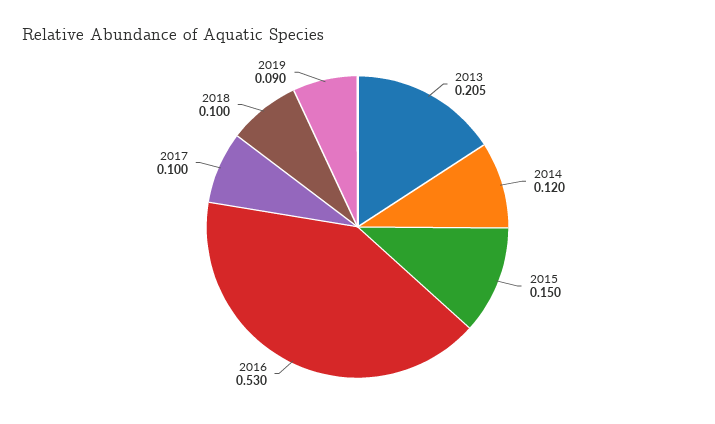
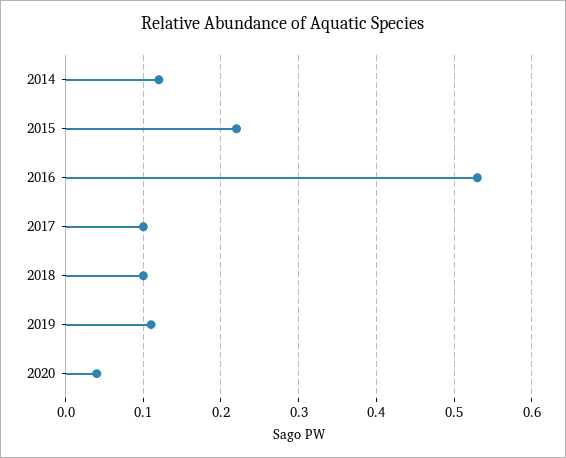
2013: 0.205 -> none
2015: 0.15 -> 0.22
2019: 0.09 -> 0.11
2020: none -> 0.04

